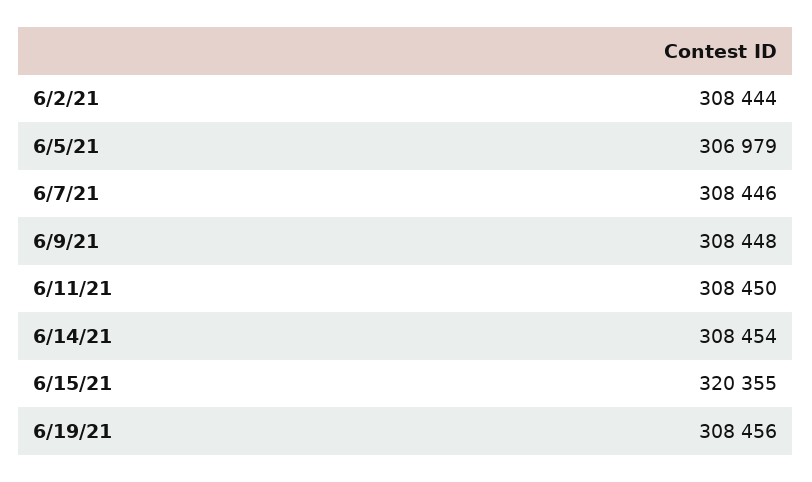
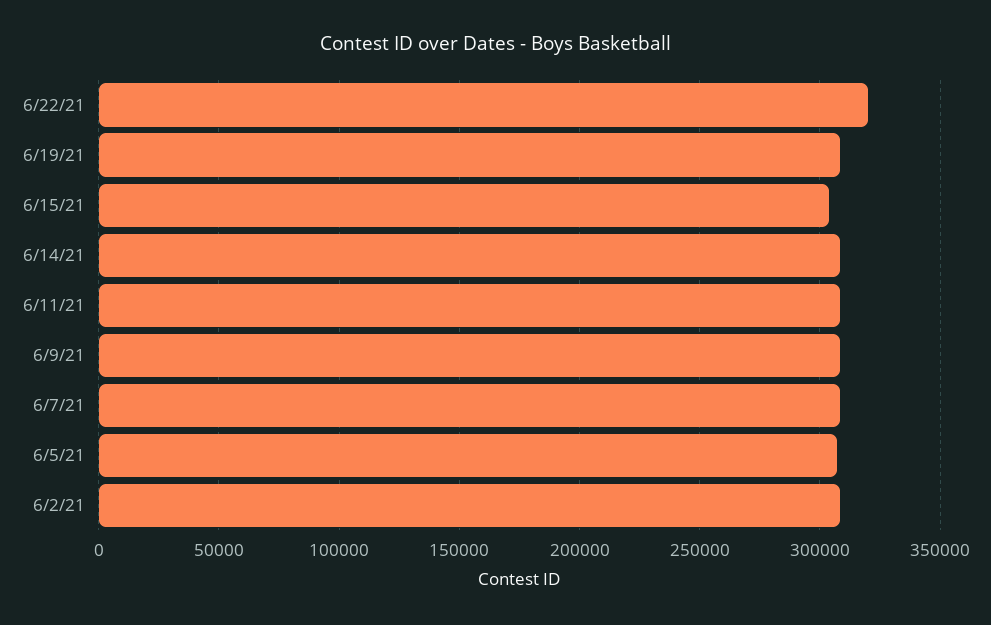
6/15/21: 320355 -> 305000
6/22/21: none -> 320000

